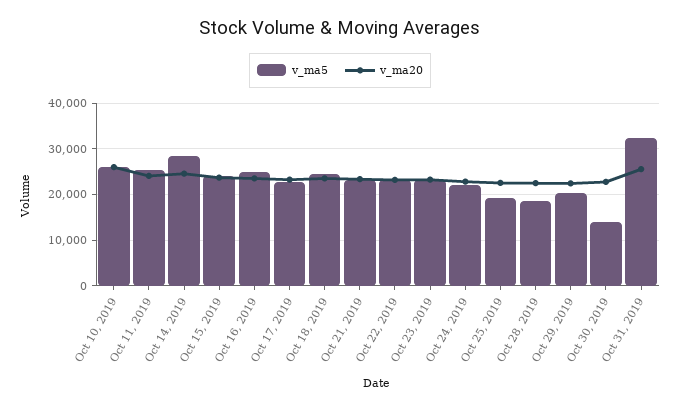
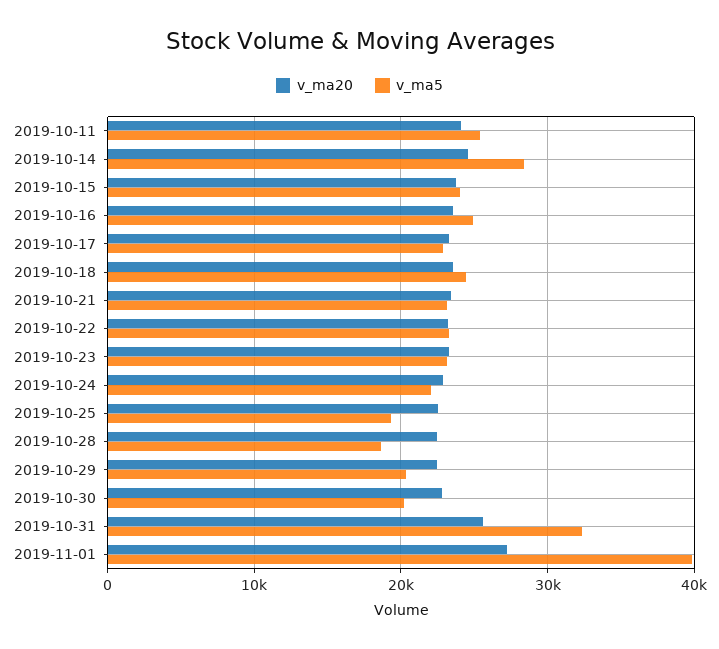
v_ma5, Oct 10, 2019: 26000 -> none
v_ma20, Oct 10, 2019: 26000 -> none
v_ma5, Oct 30, 2019: 14000 -> 20000
v_ma20, 2019-11-01: none -> 27000
v_ma5, 2019-11-01: none -> 40000

